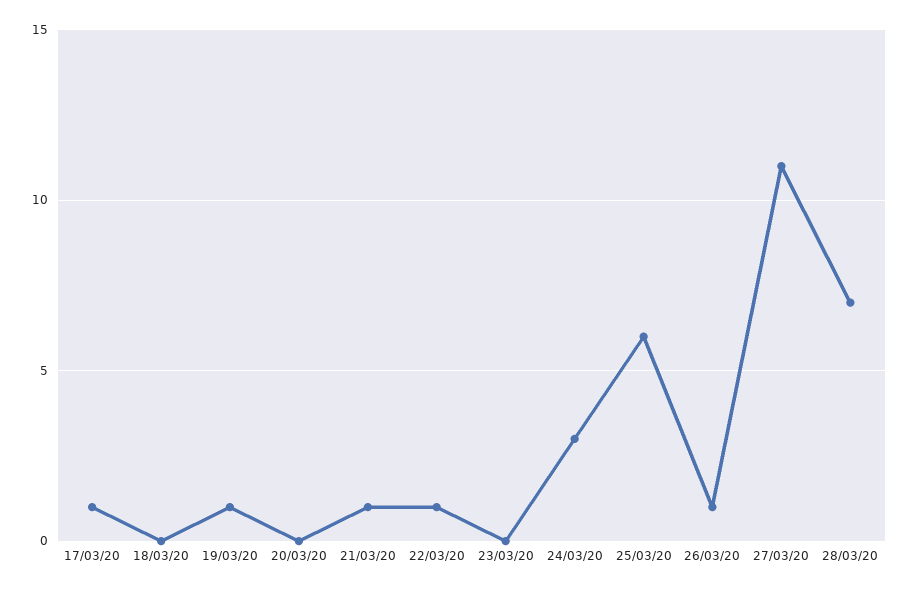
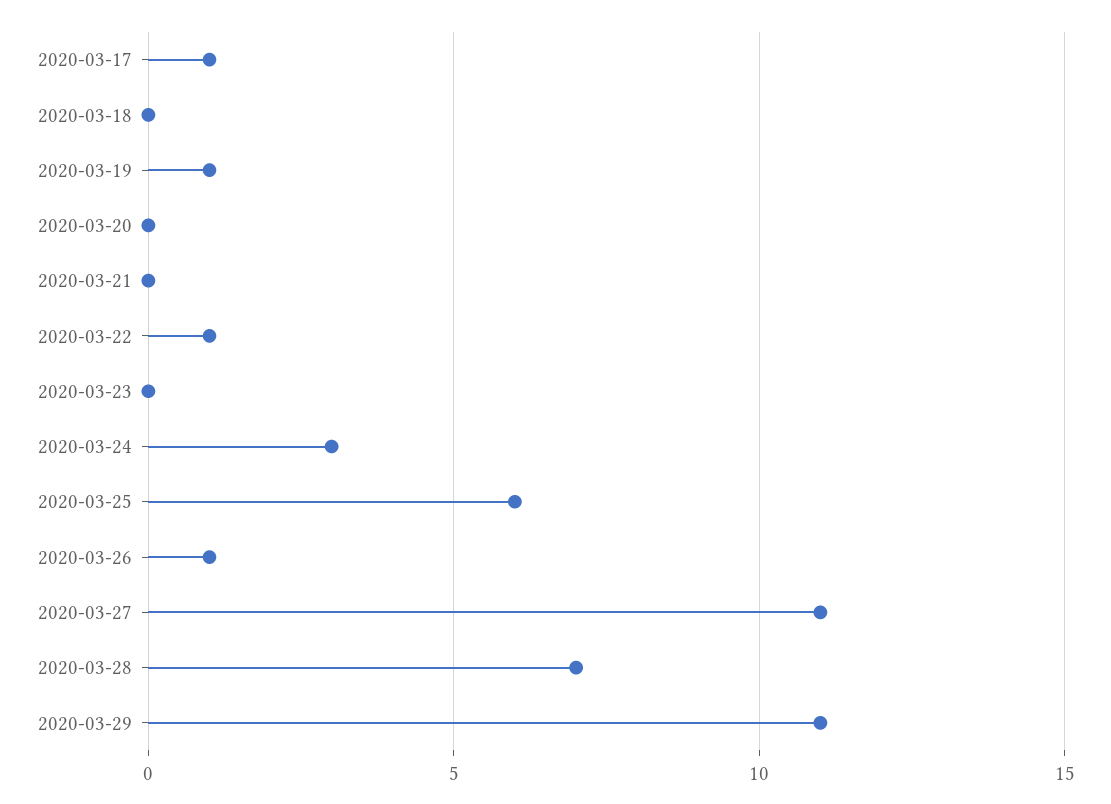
21/03/20: 1 -> 0
2020-03-29: none -> 11

